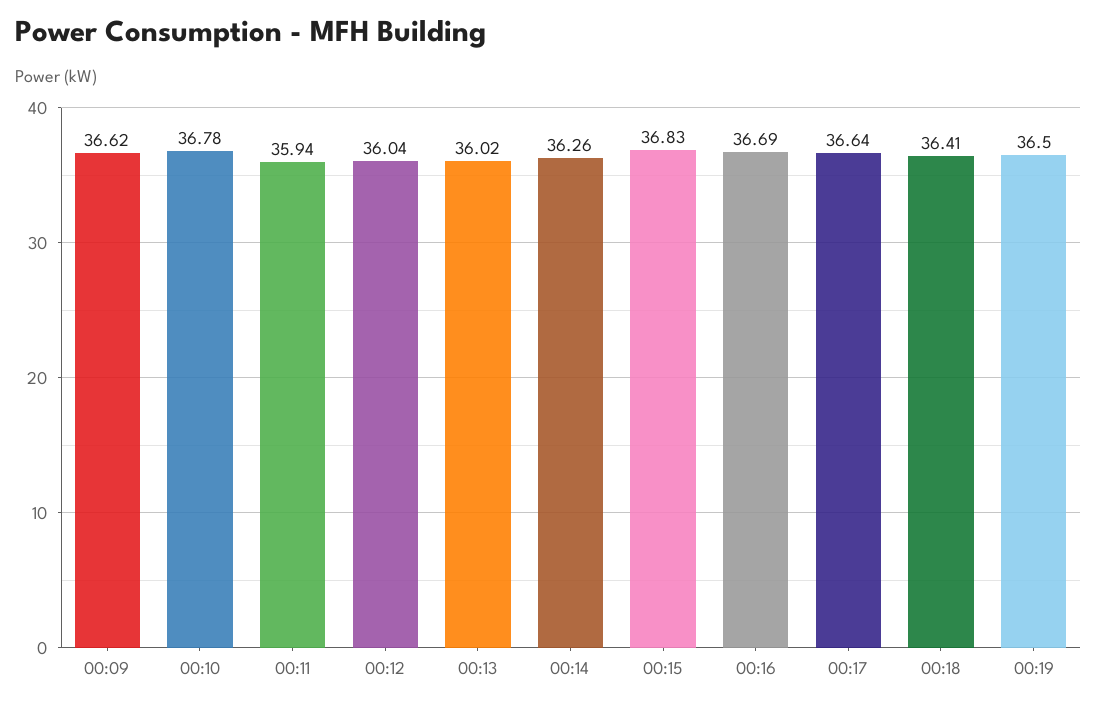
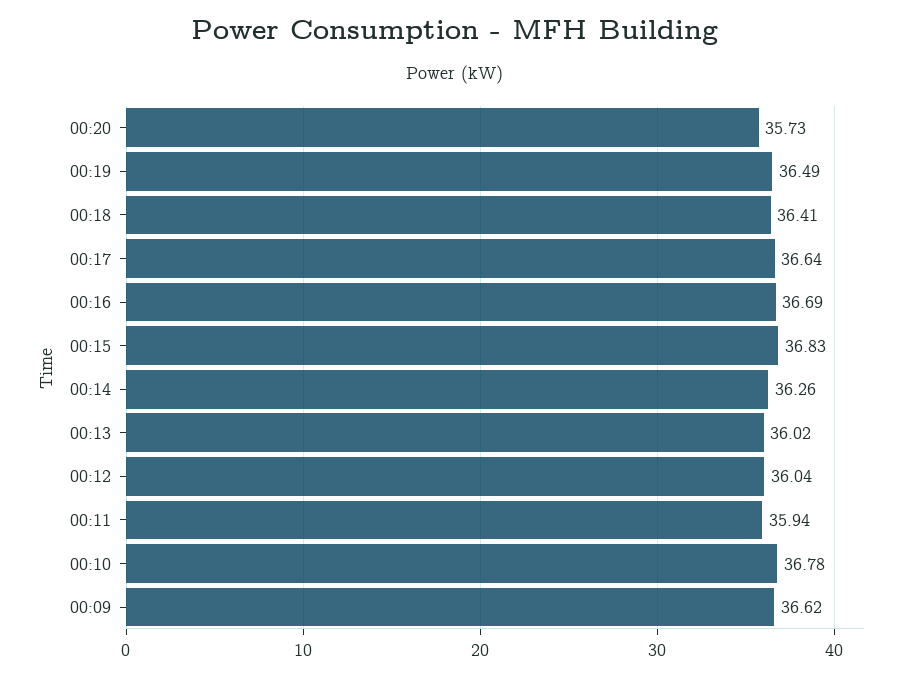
00:19: 36.5 -> 36.49
00:20: none -> 35.73

